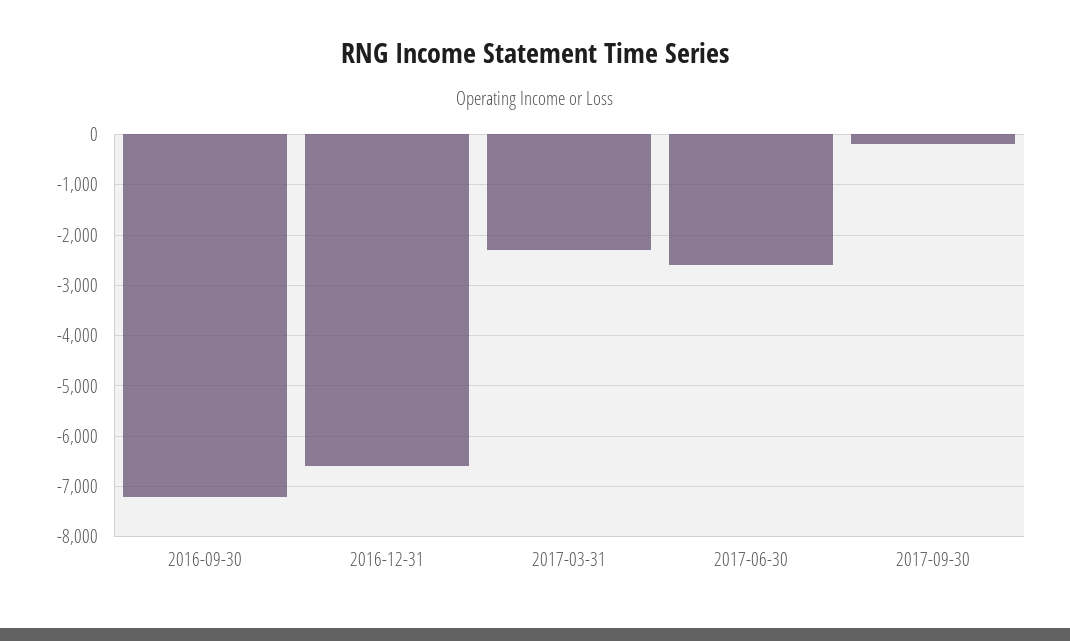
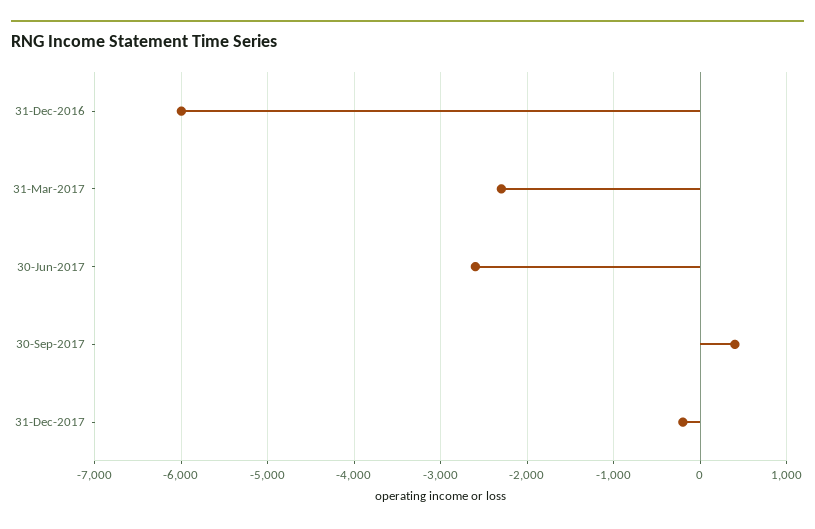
2016-09-30: -7200 -> none
2016-12-31: -6600 -> -6000
2017-09-30: -200 -> 400
31-Dec-2017: none -> -200

